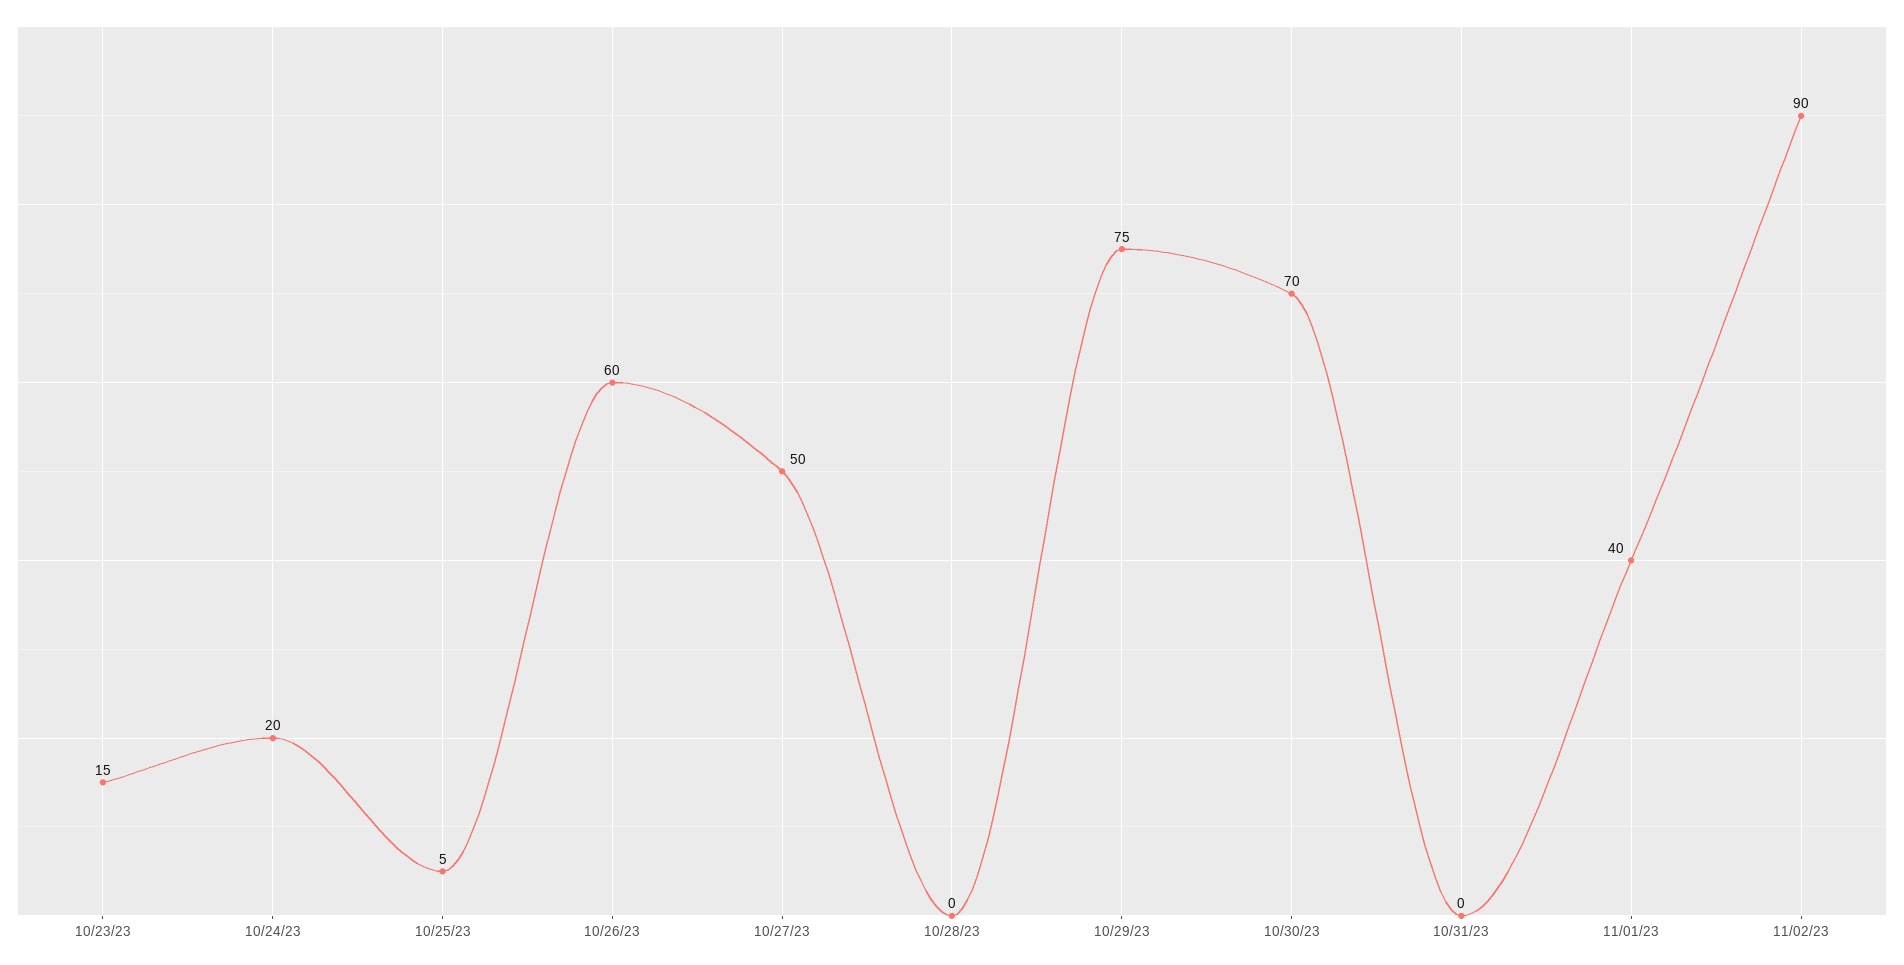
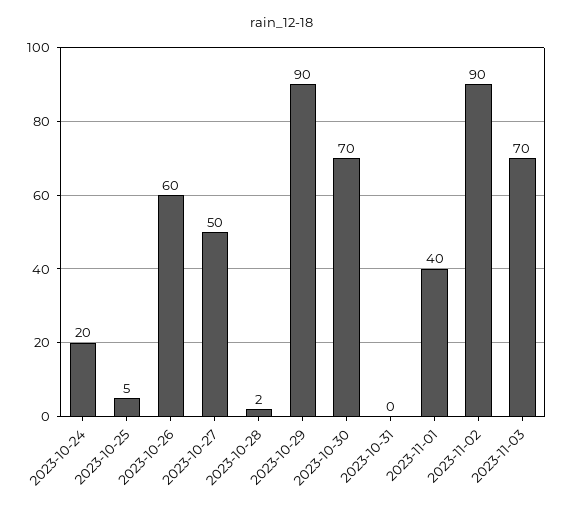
10/23/23: 15 -> none
10/28/23: 0 -> 2
10/29/23: 75 -> 90
2023-11-03: none -> 70

